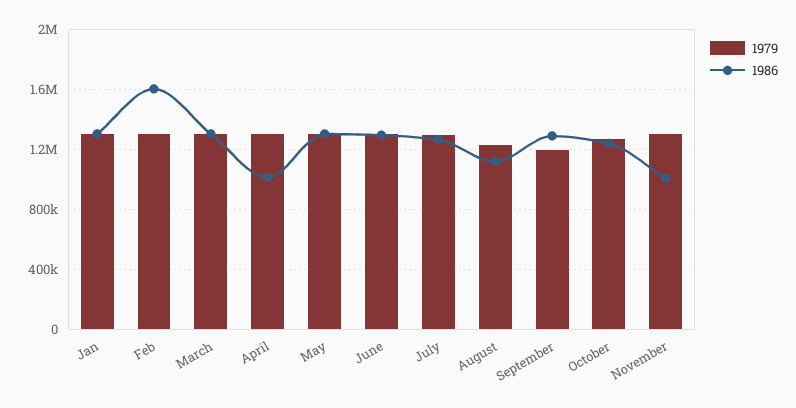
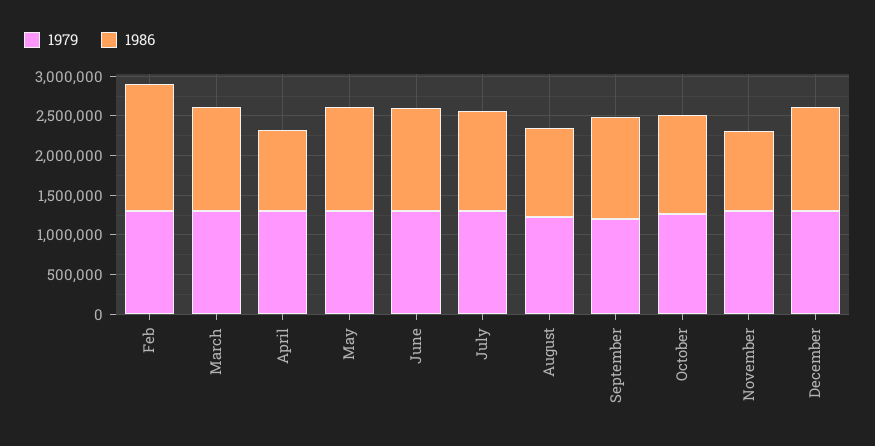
1979, Jan: 1300000 -> none
1986, Jan: 1300000 -> none
1979, December: none -> 1250000
1986, December: none -> 1250000

